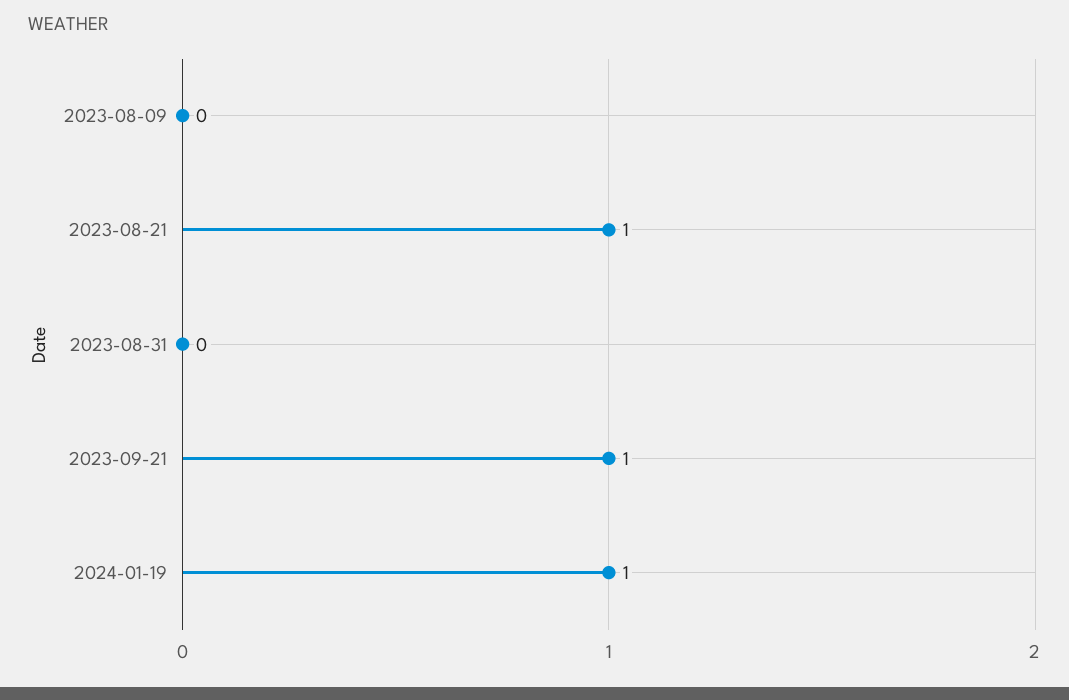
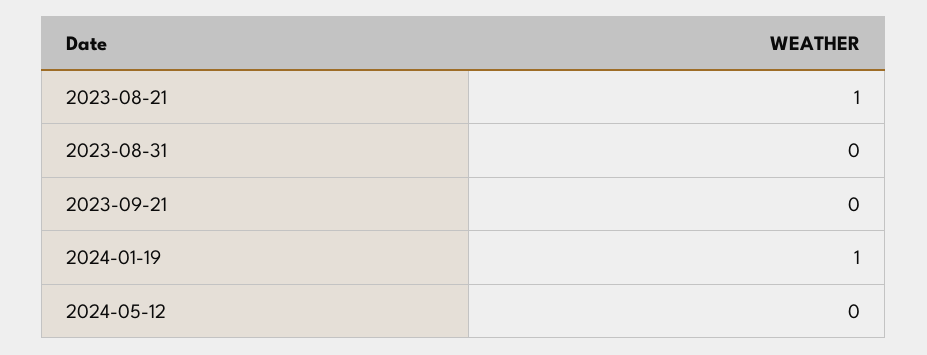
2023-08-09: 0 -> none
2023-09-21: 1 -> 0
2024-05-12: none -> 0

